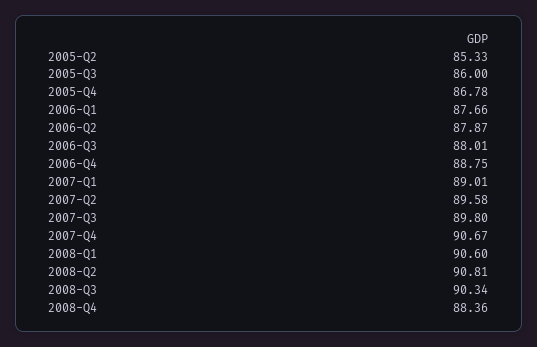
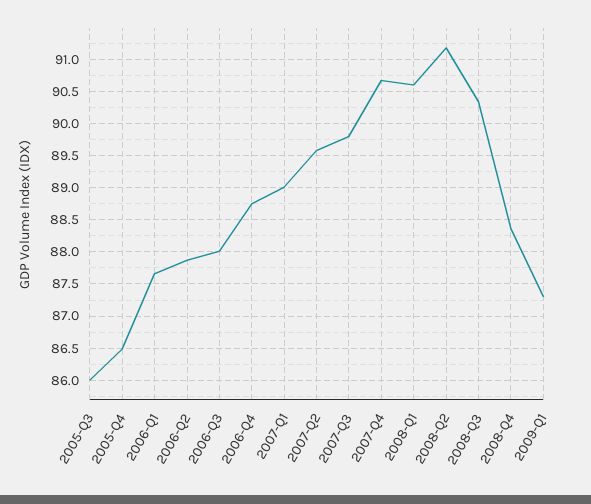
2005-Q2: 85.33 -> none
2005-Q4: 86.78 -> 86.5
2008-Q2: 90.81 -> 91.2
2009-Q1: none -> 87.3

